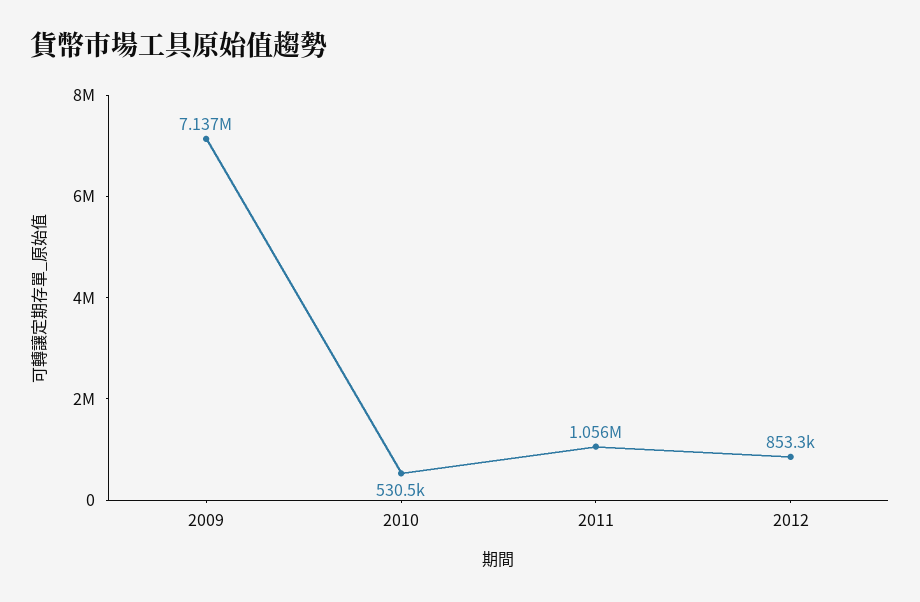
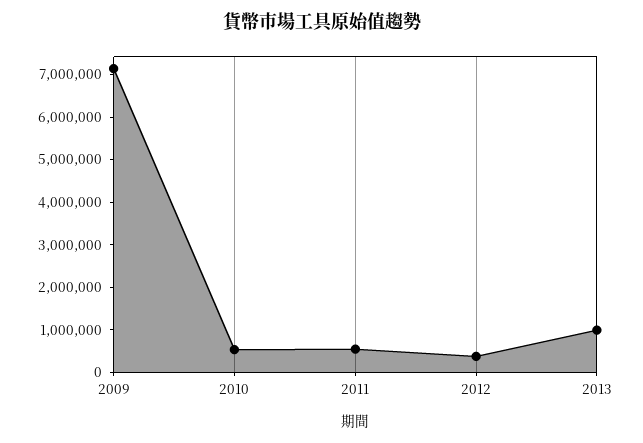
2011: 1056000 -> 600000
2012: 853300 -> 400000
2013: none -> 1000000

